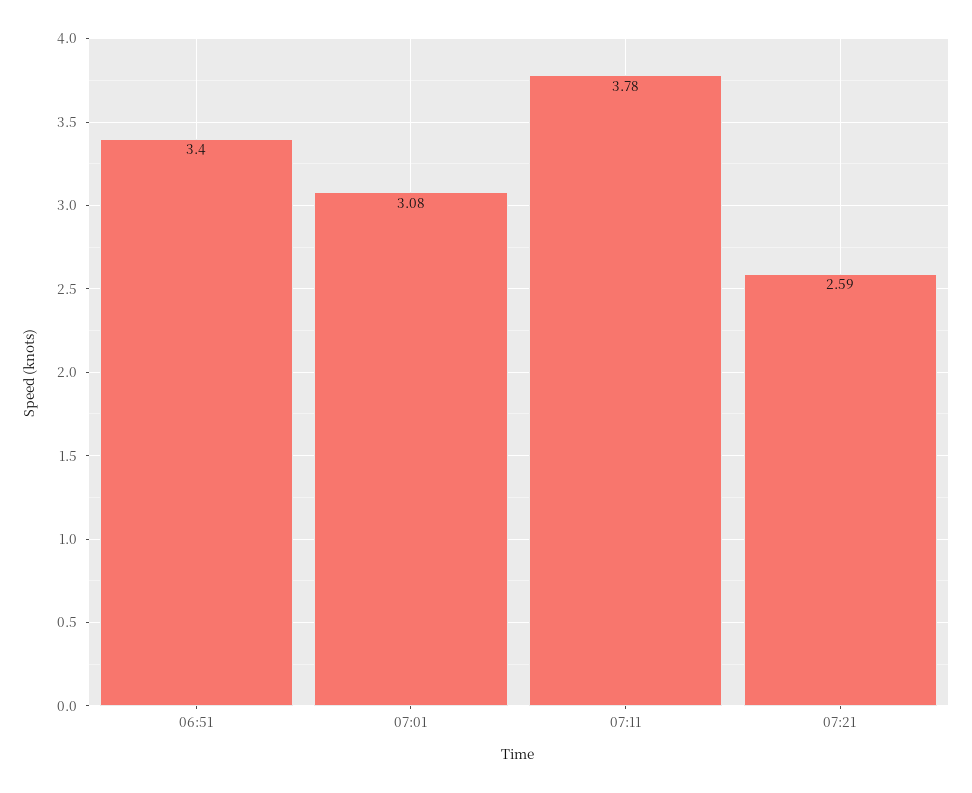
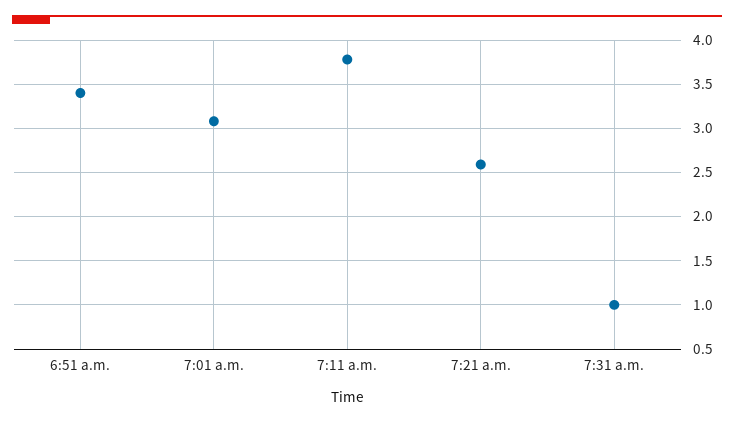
7:31 a.m.: none -> 1

